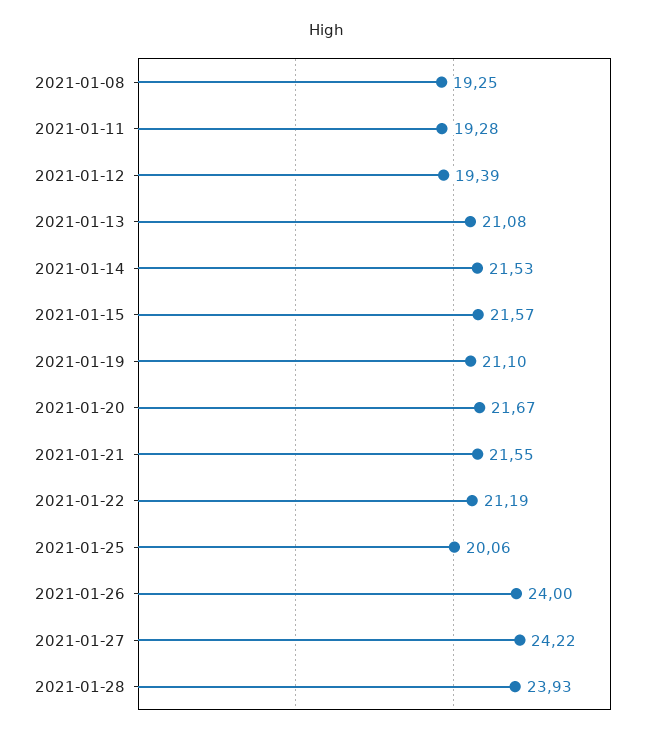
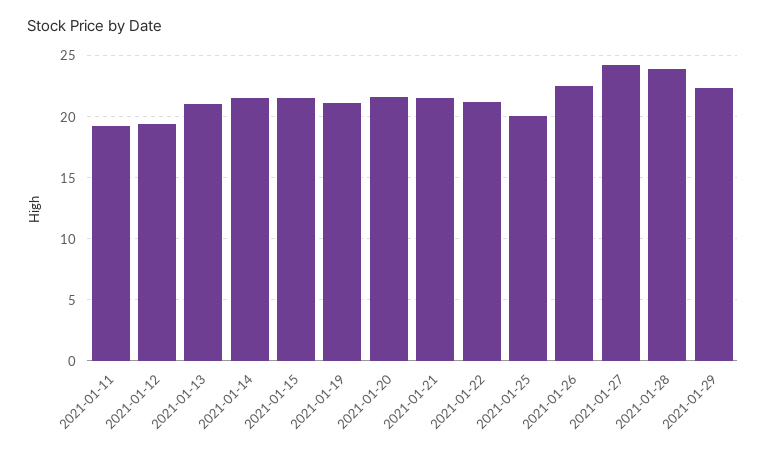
2021-01-08: 19.25 -> none
2021-01-26: 24 -> 22.5
2021-01-29: none -> 22.5

